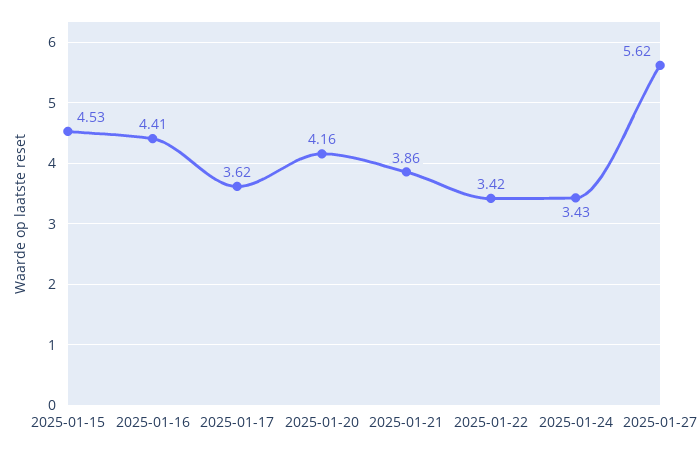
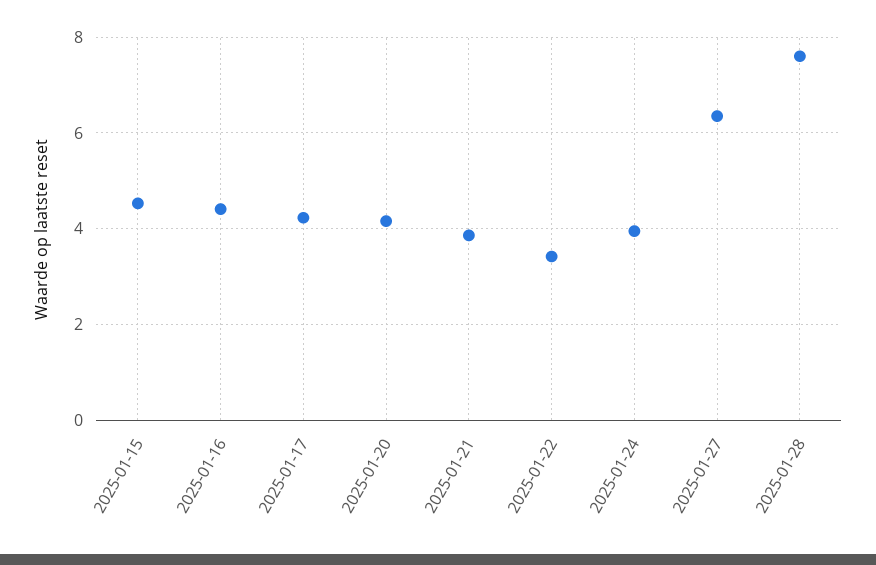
2025-01-17: 3.62 -> 4.2
2025-01-24: 3.43 -> 4
2025-01-27: 5.62 -> 6.4
2025-01-28: none -> 7.6

